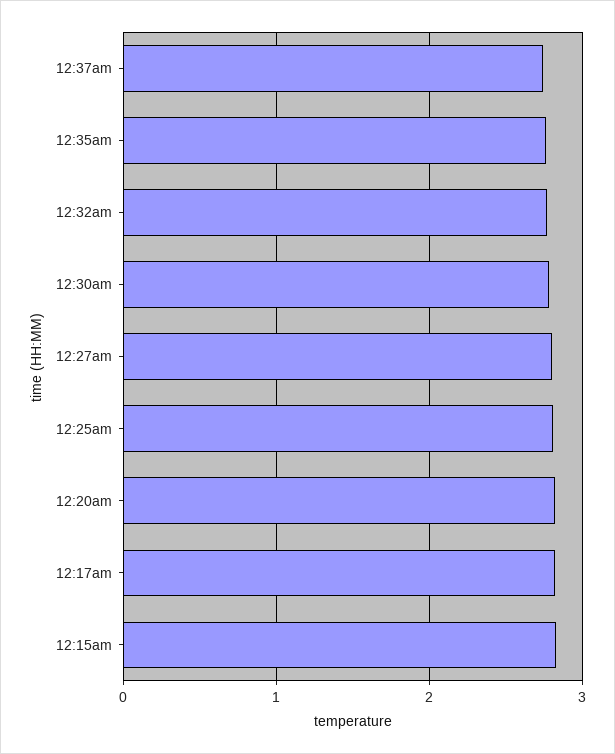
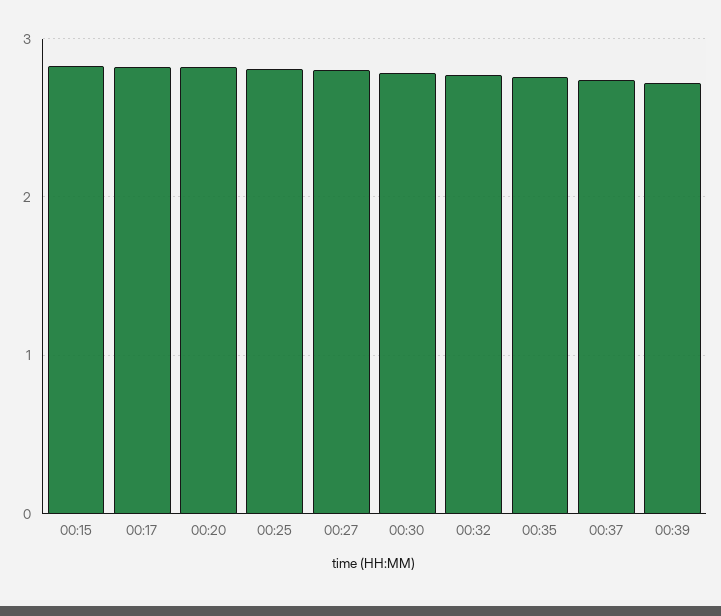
00:39: none -> 2.7

